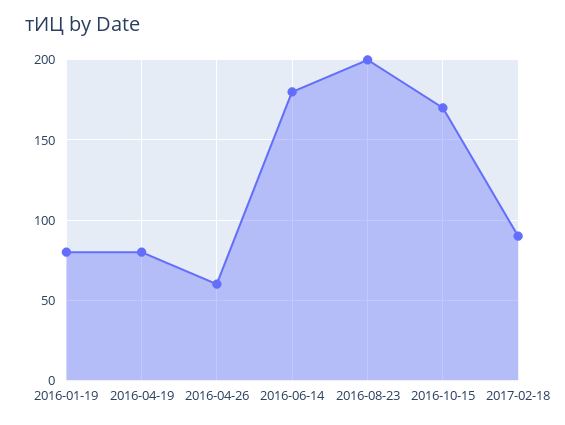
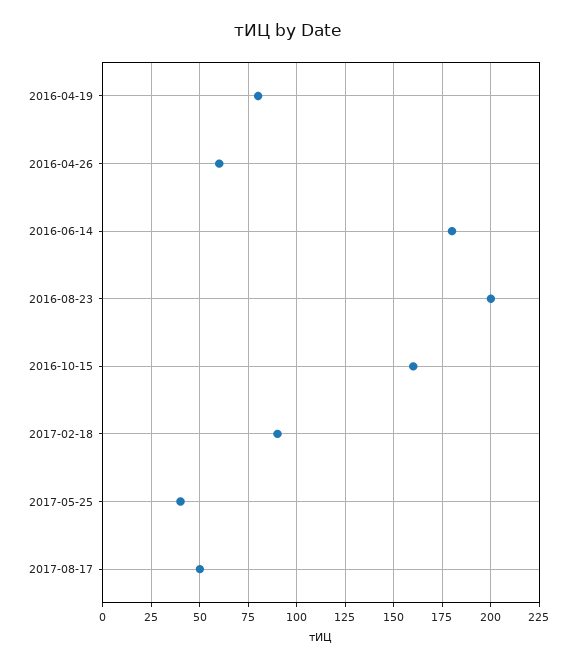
2016-01-19: 80 -> none
2016-10-15: 170 -> 160
2017-05-25: none -> 40
2017-08-17: none -> 50

